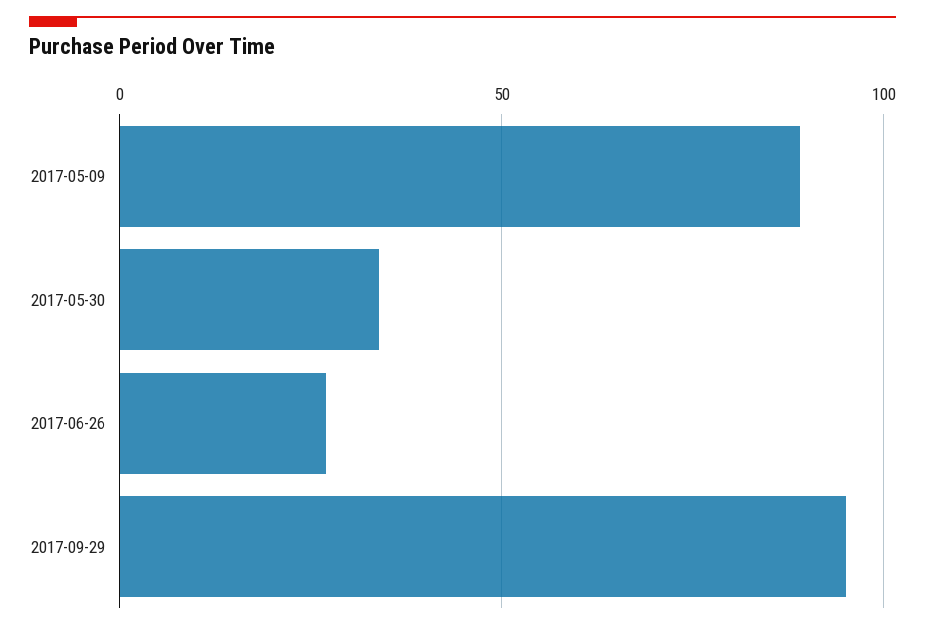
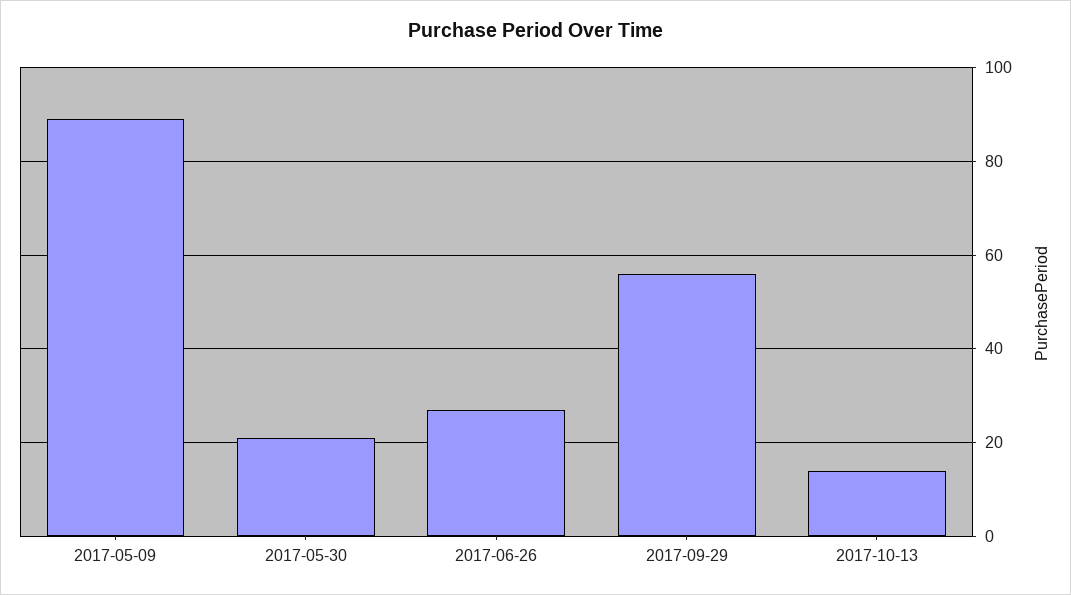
2017-05-30: 35 -> 20
2017-09-29: 95 -> 55
2017-10-13: none -> 15

